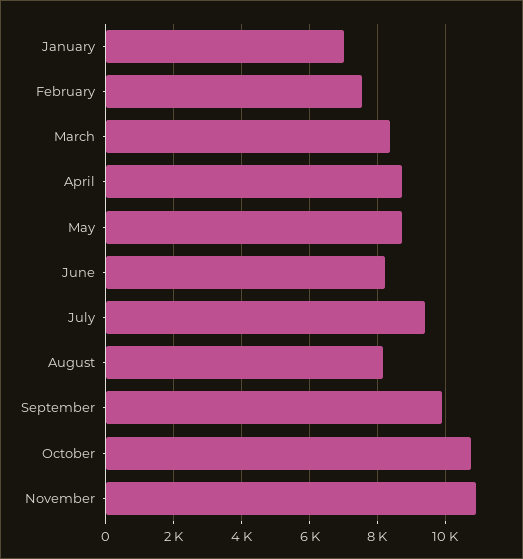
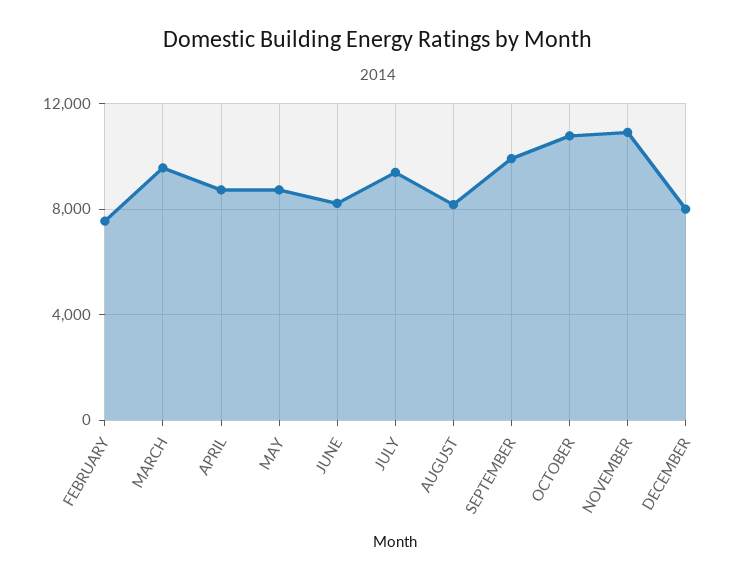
January: 7000 -> none
March: 8400 -> 9500
DECEMBER: none -> 8000

